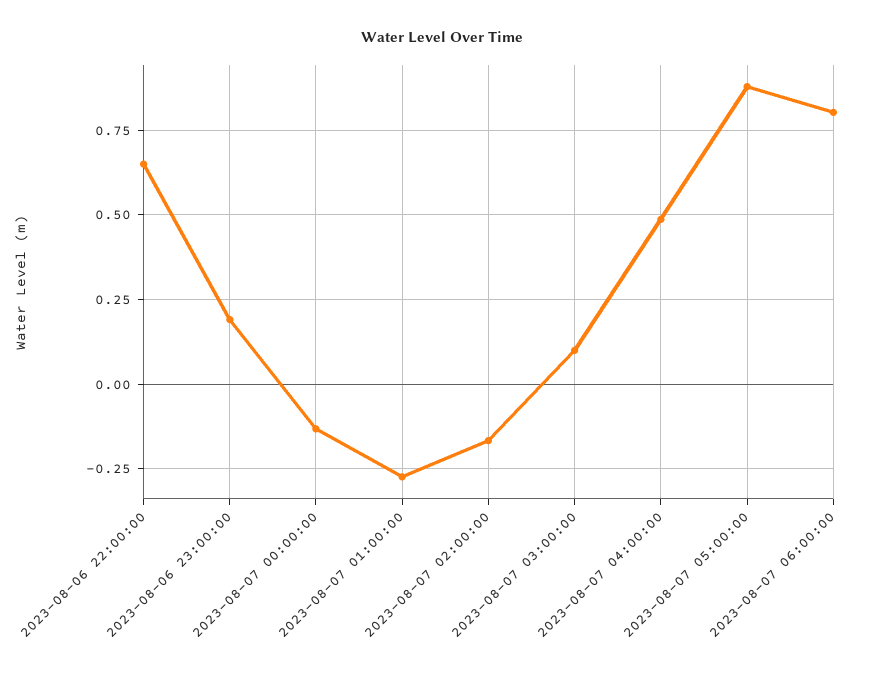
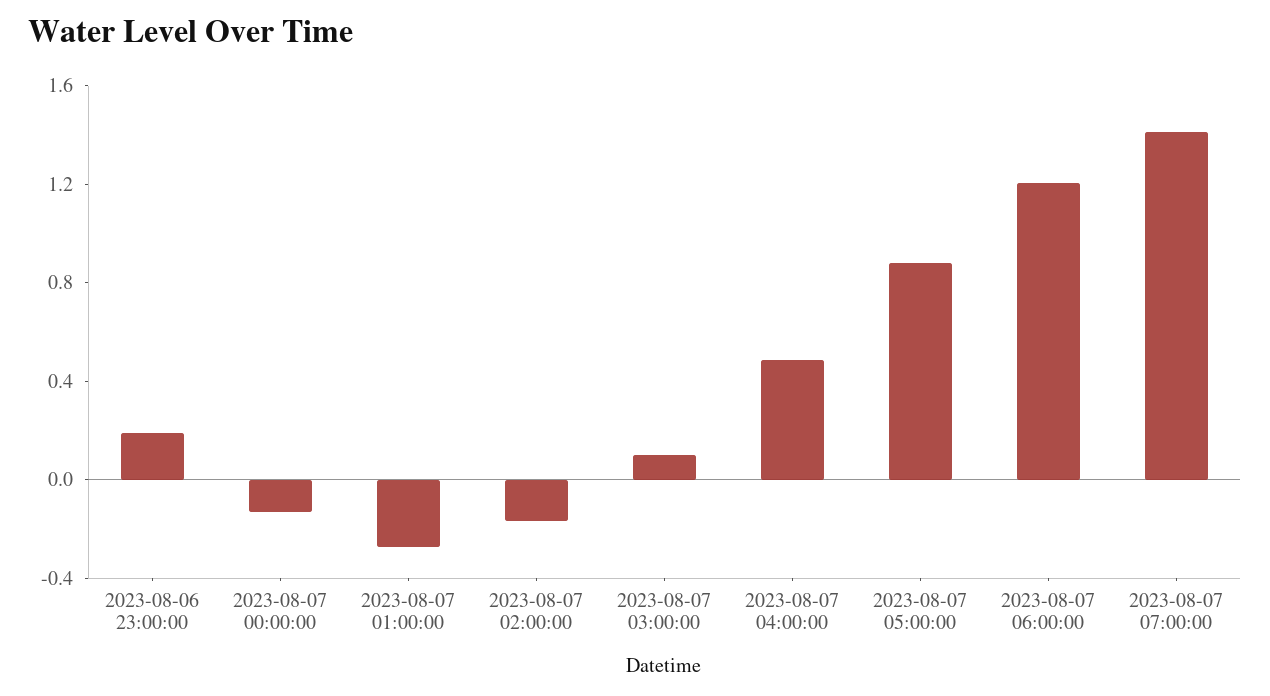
2023-08-06 22:00:00: 0.65 -> none
2023-08-07 06:00:00: 0.8 -> 1.2
2023-08-07 07:00:00: none -> 1.4

